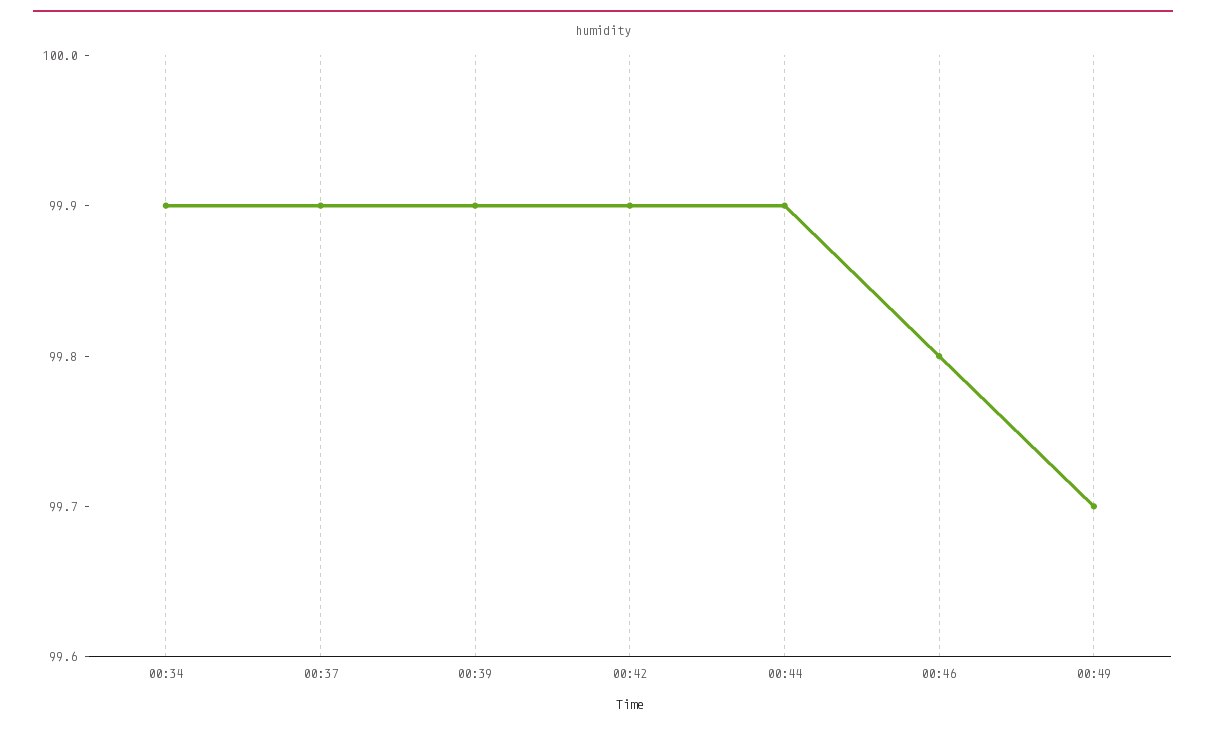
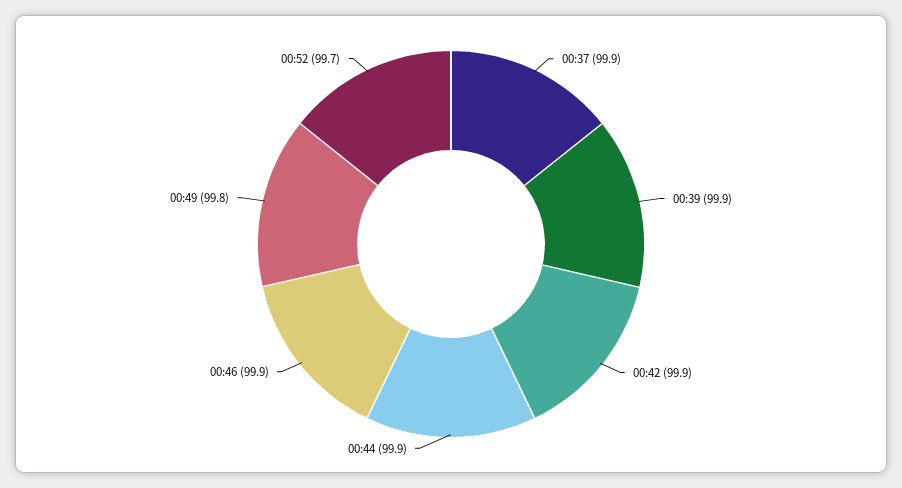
00:34: 99.9 -> none
00:46: 99.8 -> 99.9
00:49: 99.7 -> 99.8
00:52: none -> 99.7

